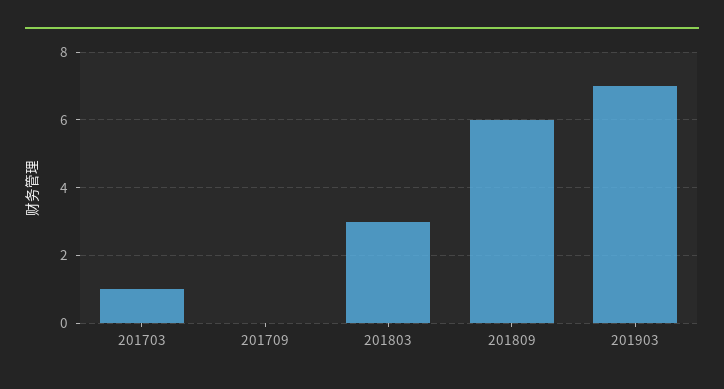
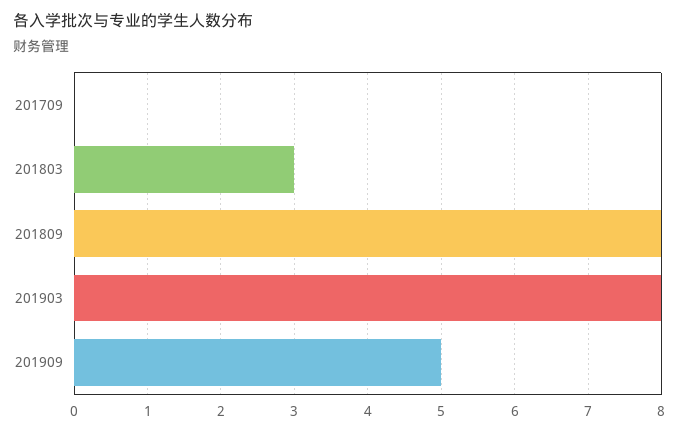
201703: 1 -> none
201809: 6 -> 8
201903: 7 -> 8
201909: none -> 5

